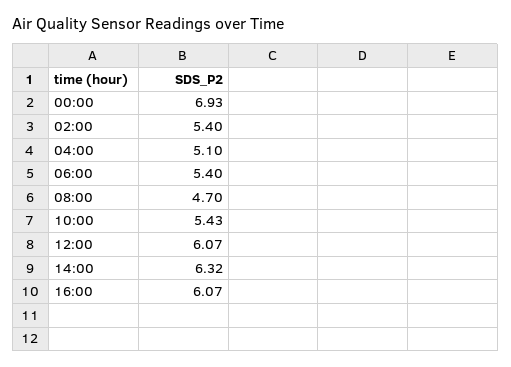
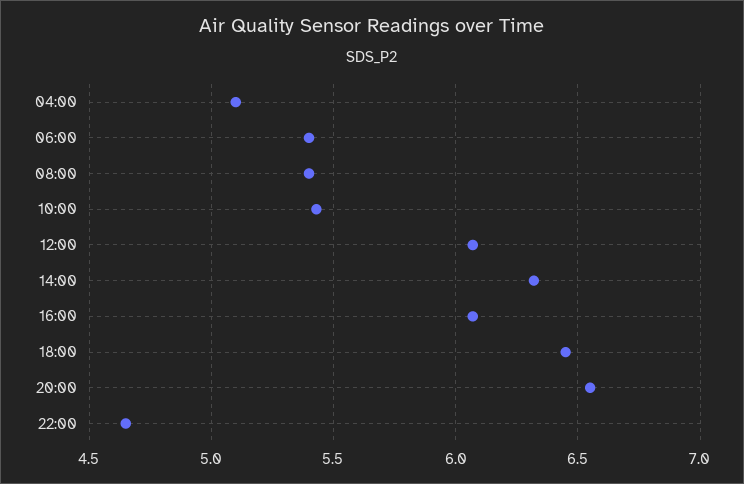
00:00: 6.93 -> none
02:00: 5.4 -> none
08:00: 4.7 -> 5.4
18:00: none -> 6.45
20:00: none -> 6.55
22:00: none -> 4.65

